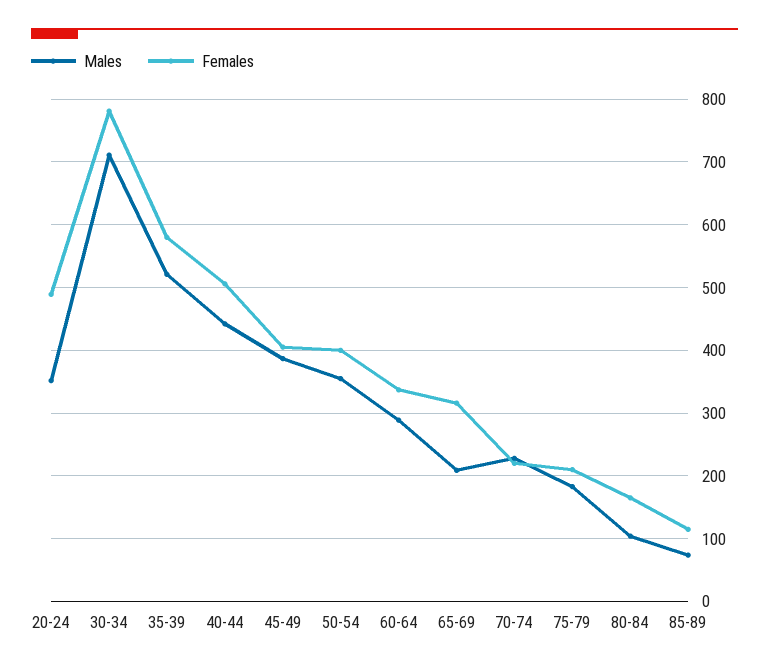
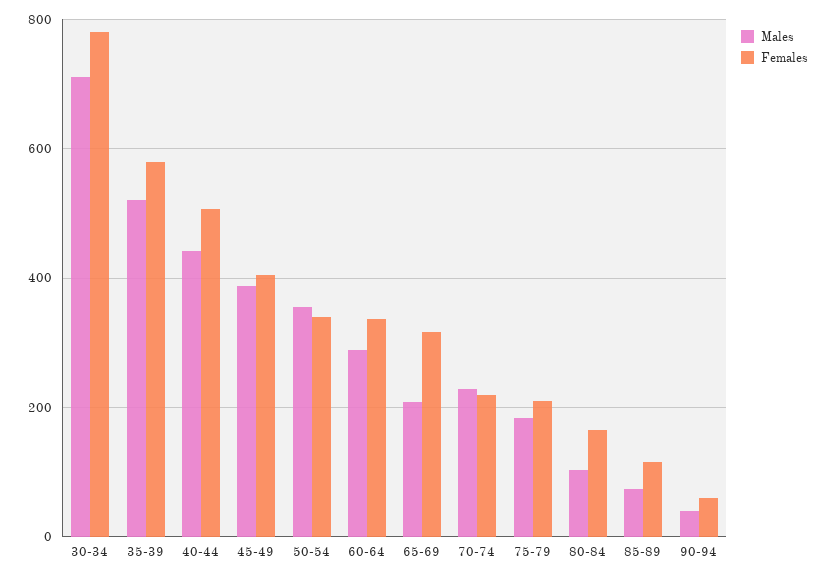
Males, 20-24: 350 -> none
Females, 20-24: 490 -> none
Females, 50-54: 400 -> 340
Males, 90-94: none -> 40
Females, 90-94: none -> 60

